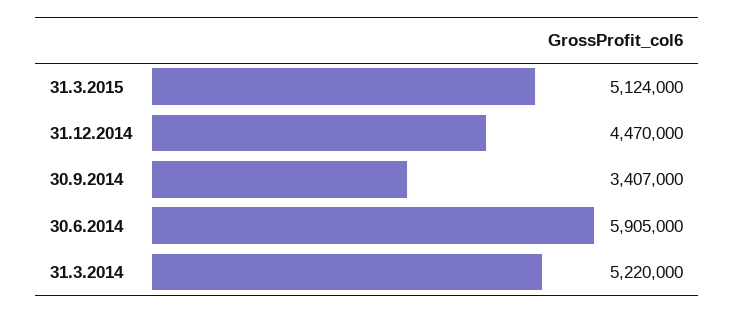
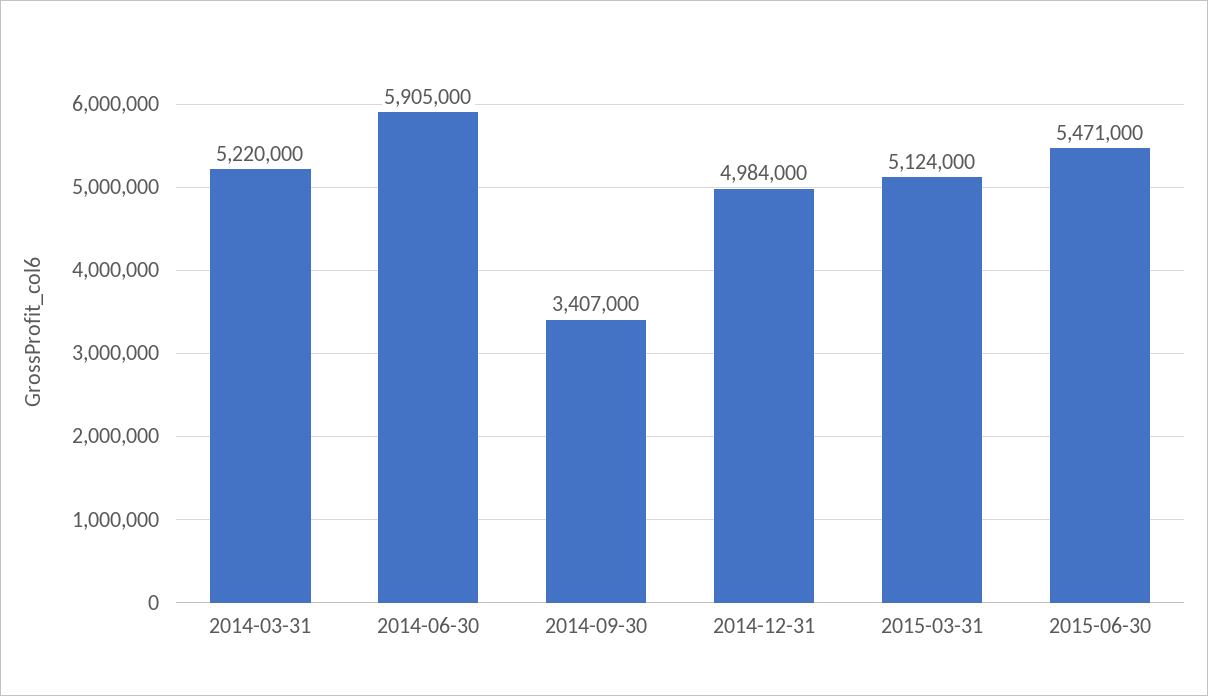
31.12.2014: 4470000 -> 4984000
2015-06-30: none -> 5471000

